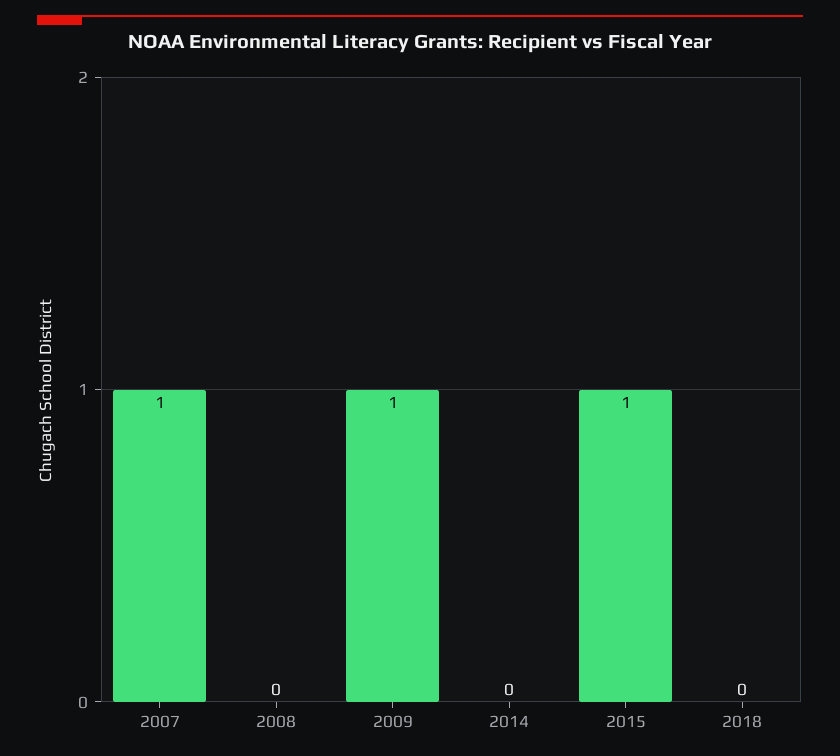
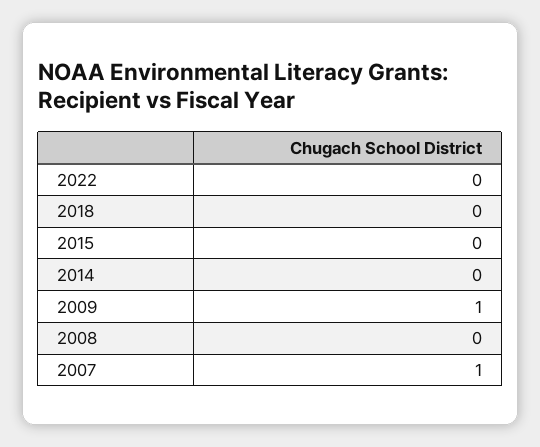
2015: 1 -> 0
2022: none -> 0

